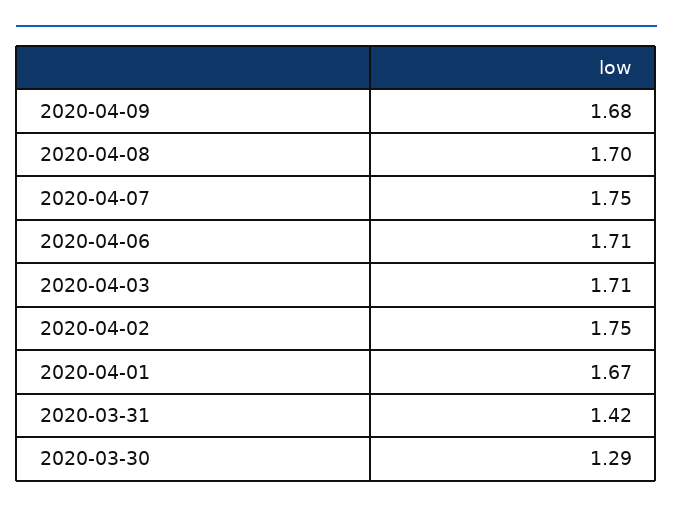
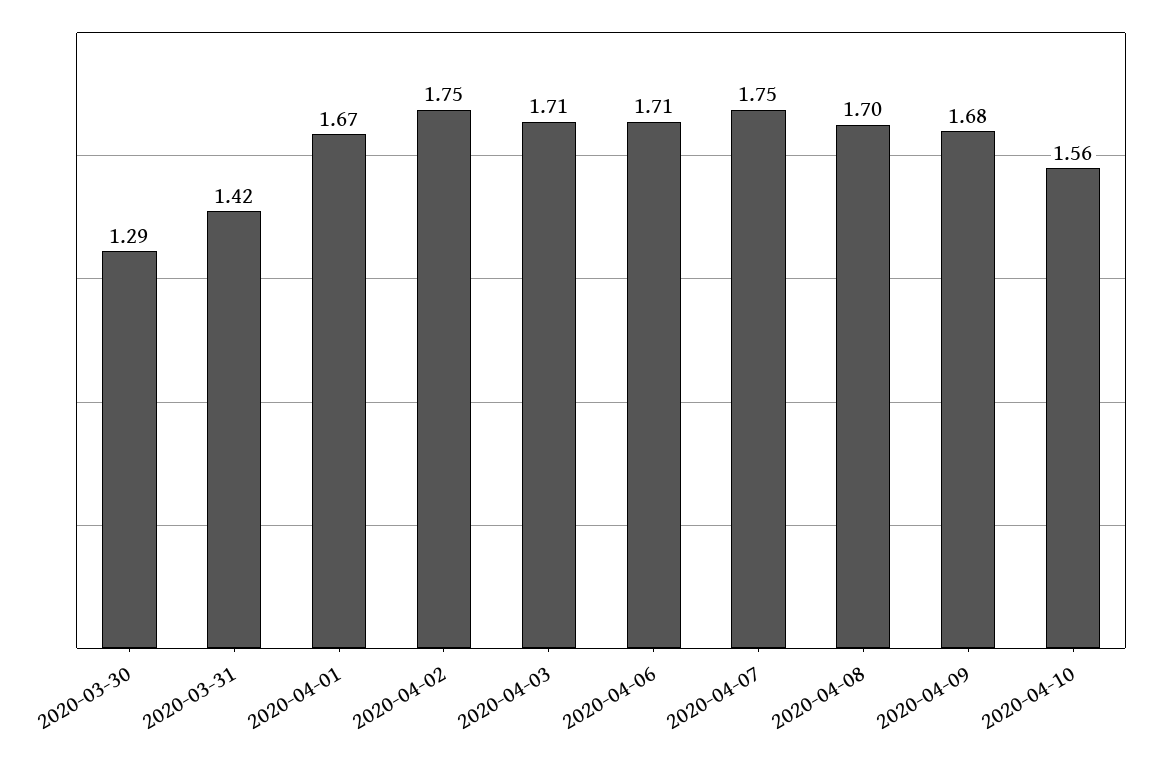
2020-04-10: none -> 1.56

